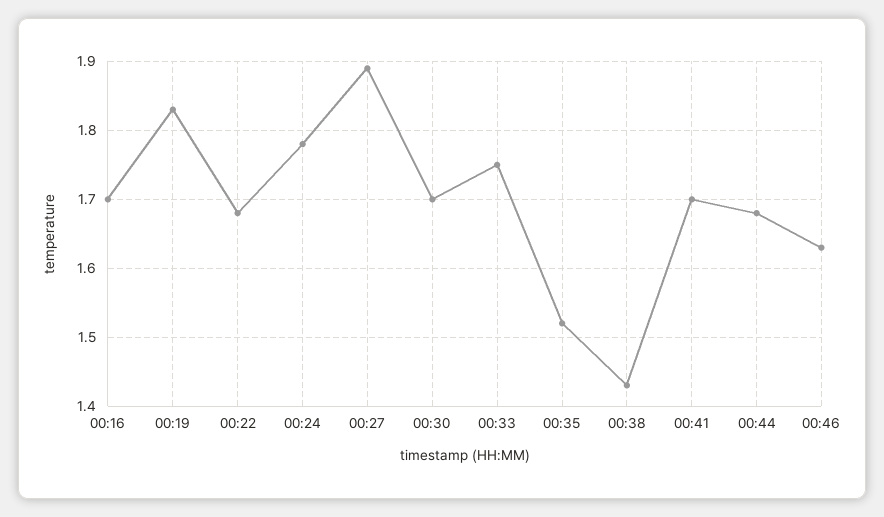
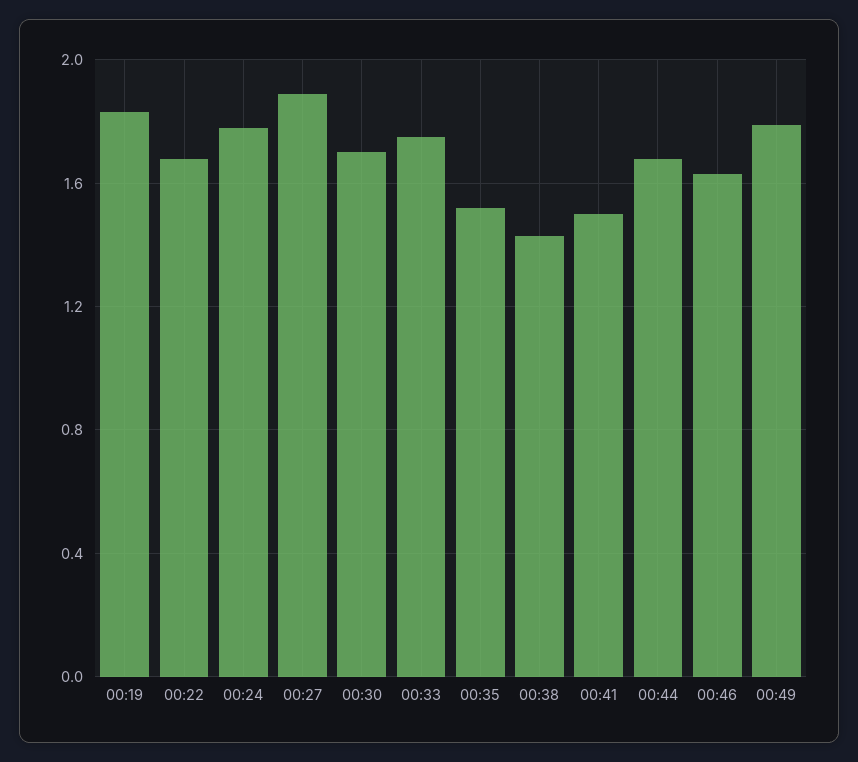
00:16: 1.7 -> none
00:41: 1.7 -> 1.5
00:49: none -> 1.8

